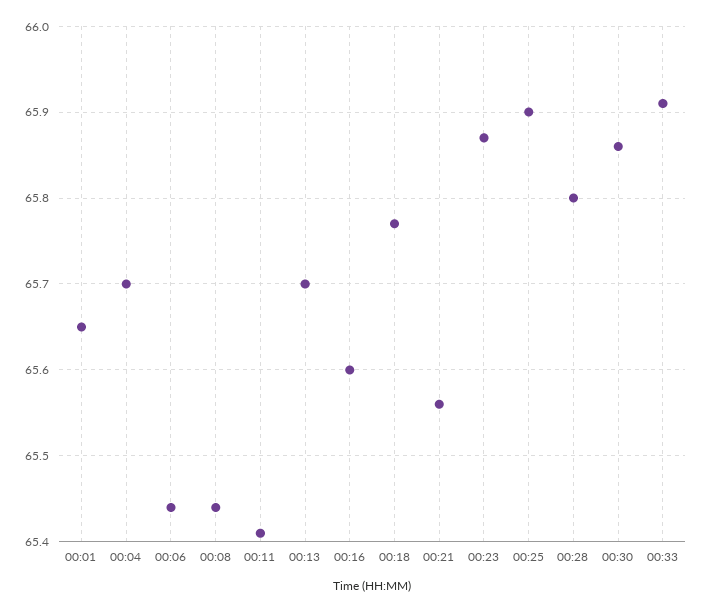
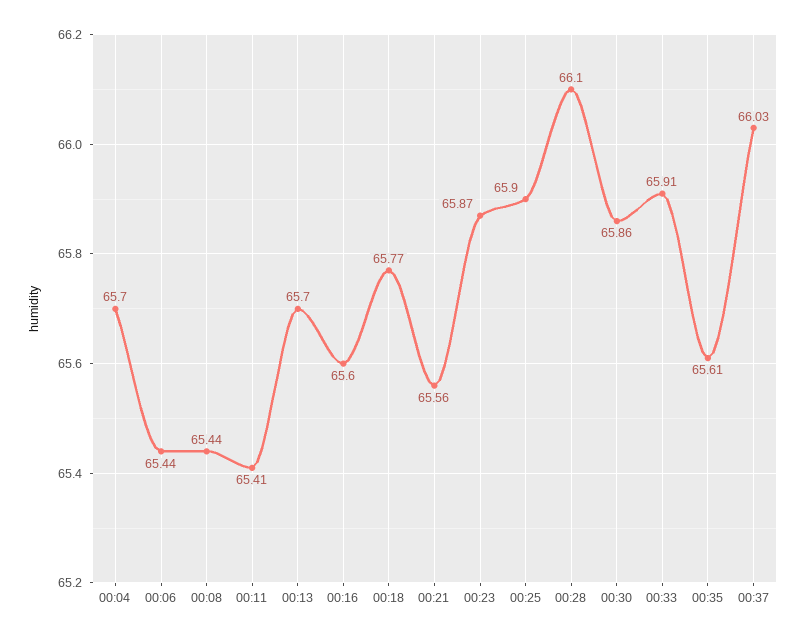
00:01: 65.65 -> none
00:28: 65.8 -> 66.1
00:35: none -> 65.61
00:37: none -> 66.03

